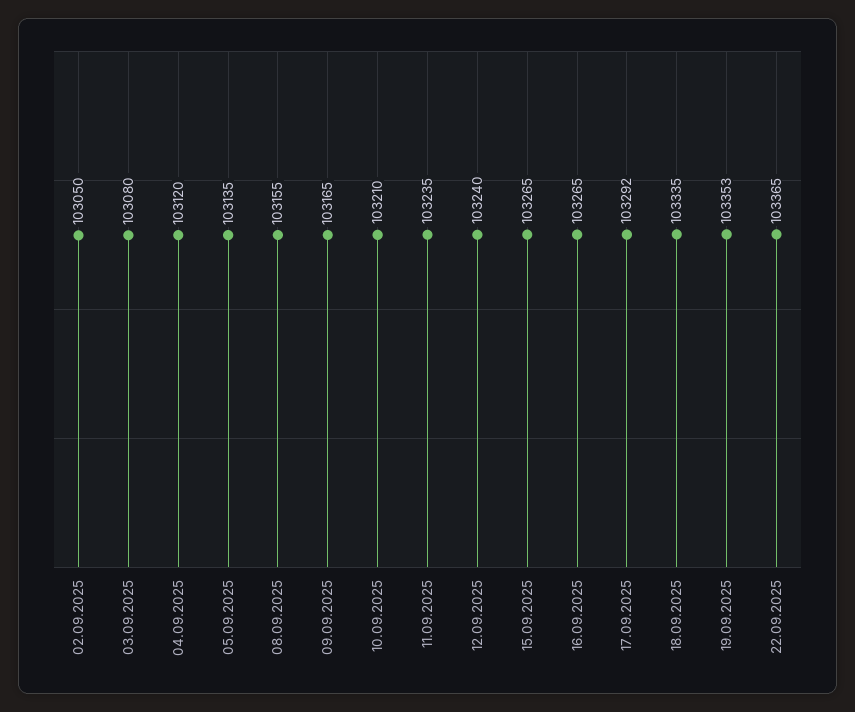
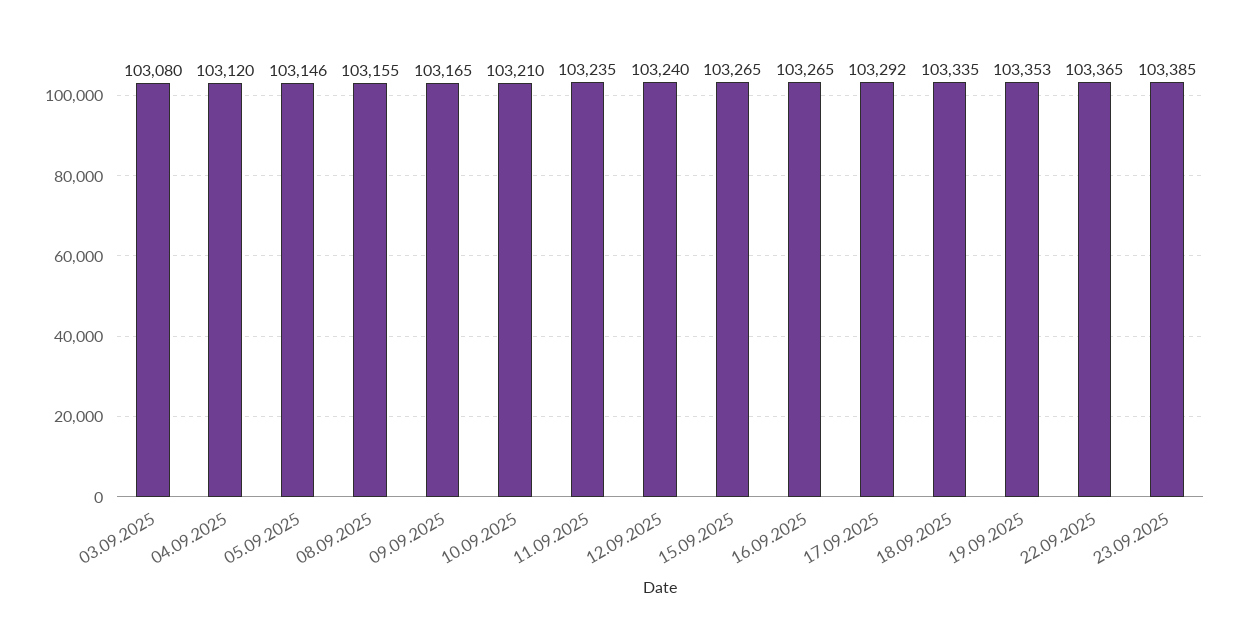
02.09.2025: 103050 -> none
05.09.2025: 103135 -> 103146
23.09.2025: none -> 103385

